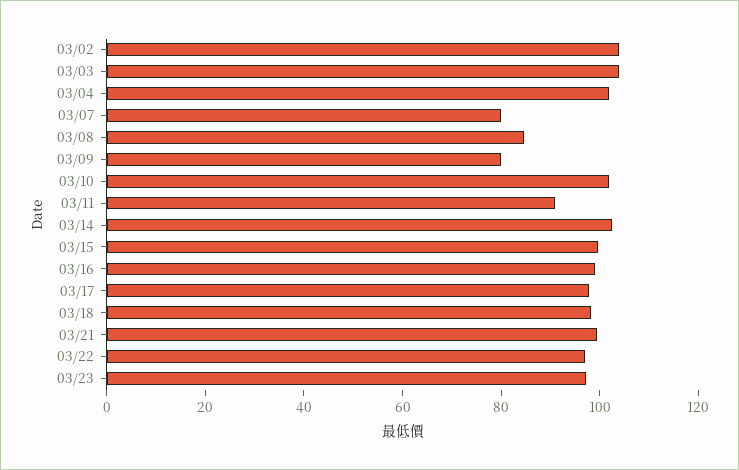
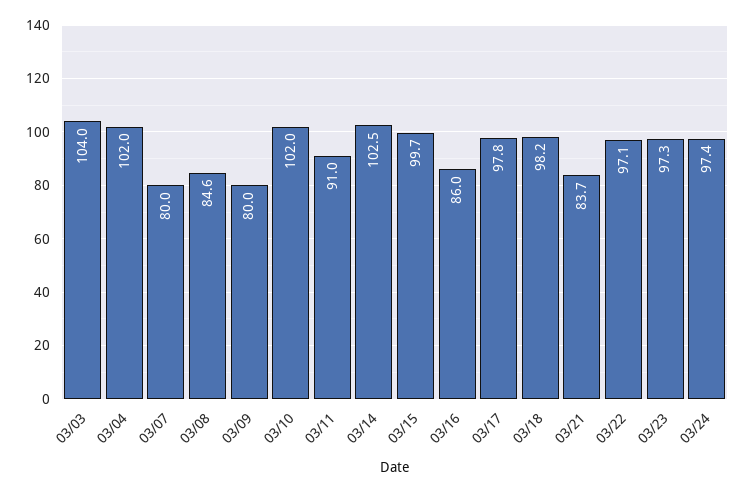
03/02: 105 -> none
03/16: 100 -> 86
03/21: 100 -> 83.7
03/24: none -> 97.4

